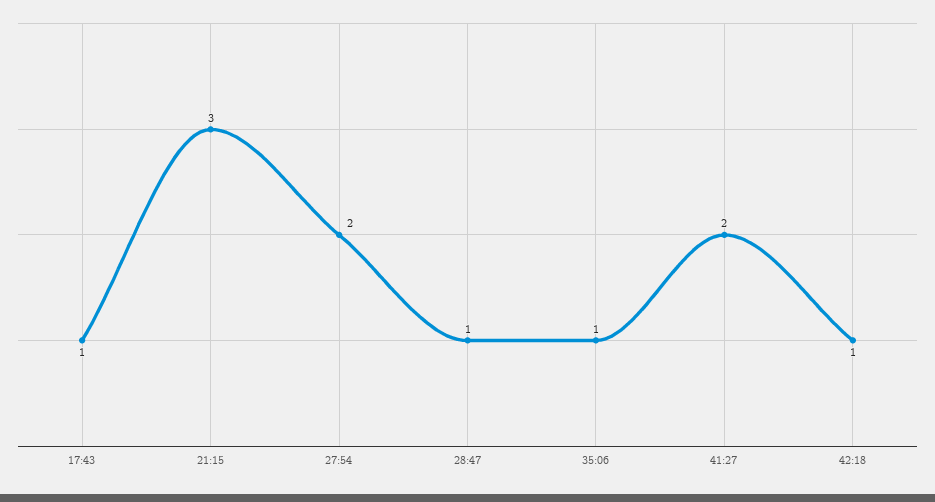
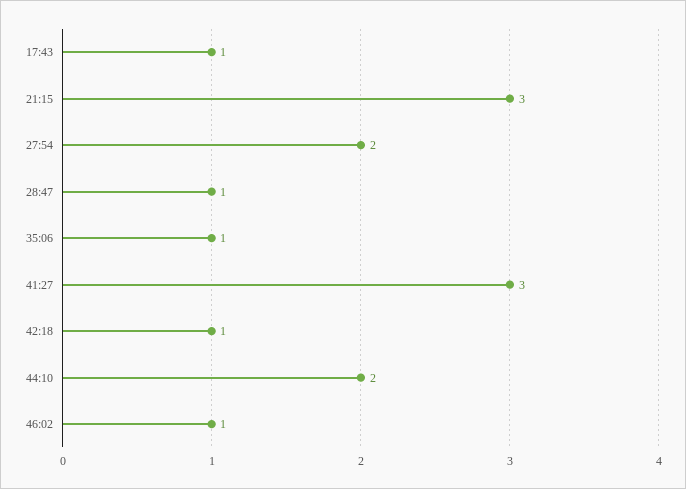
41:27: 2 -> 3
44:10: none -> 2
46:02: none -> 1

